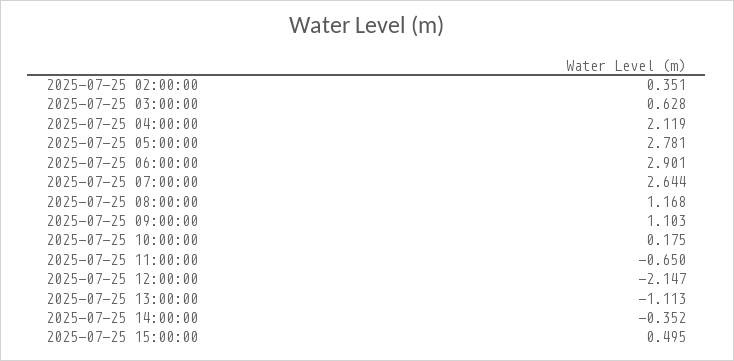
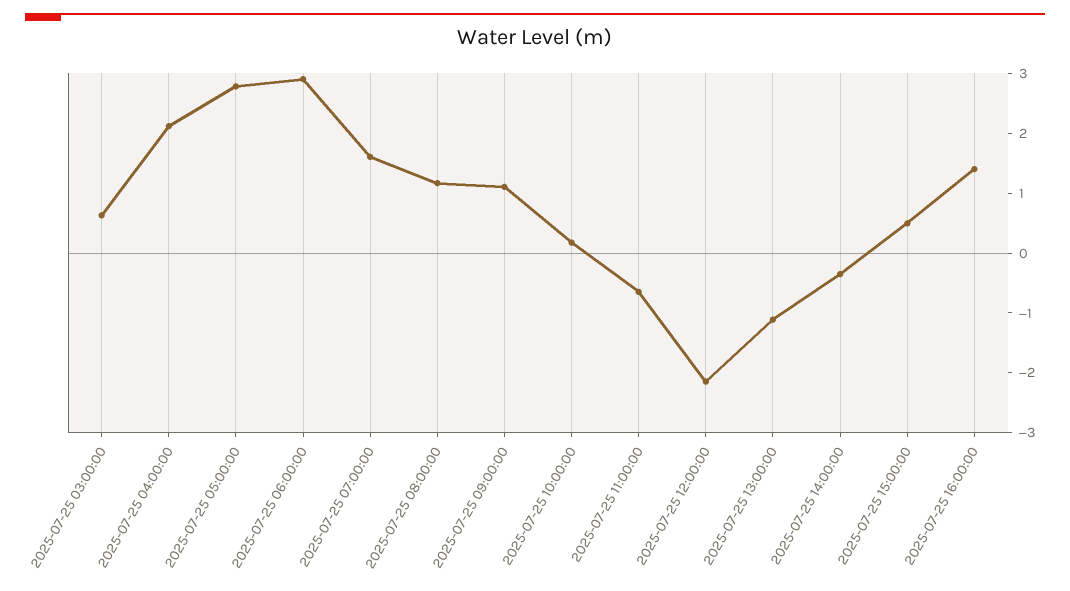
2025-07-25 02:00:00: 0.351 -> none
2025-07-25 07:00:00: 2.644 -> 1.6
2025-07-25 16:00:00: none -> 1.4

